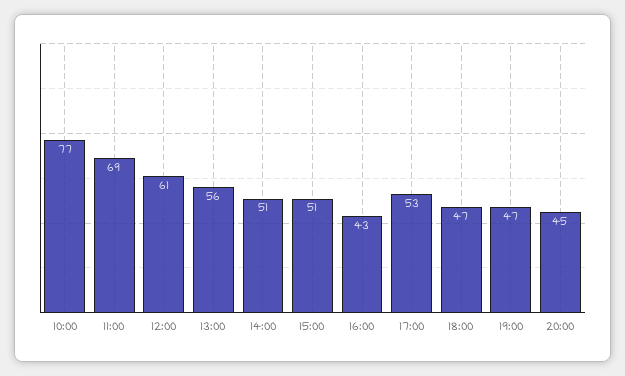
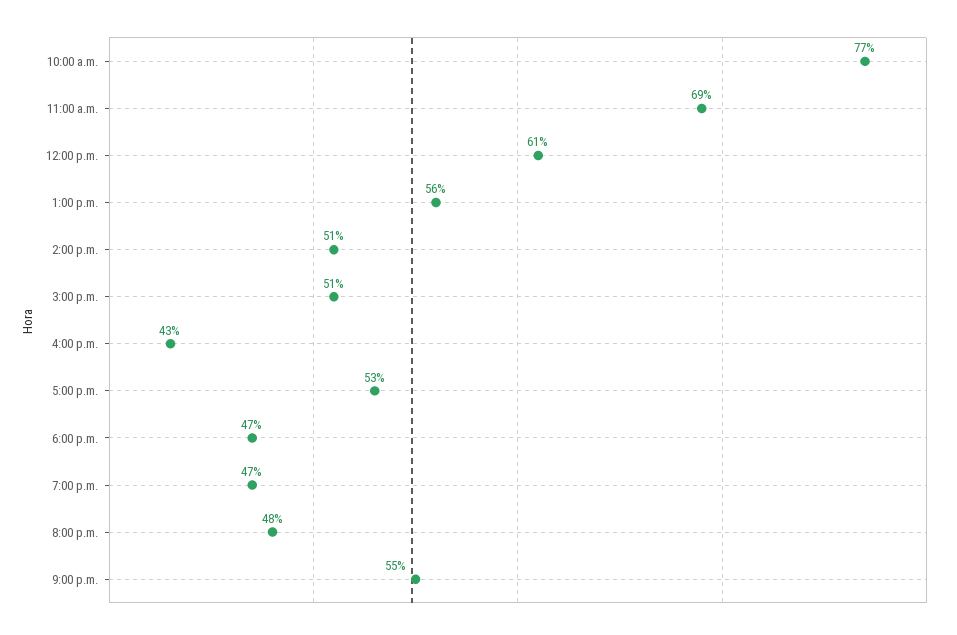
20:00: 45 -> 48
9:00 p.m.: none -> 55

